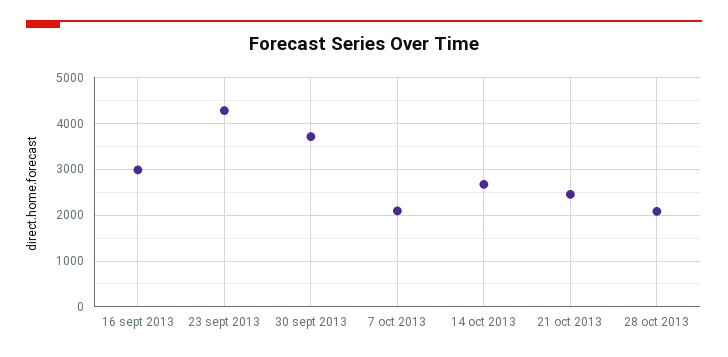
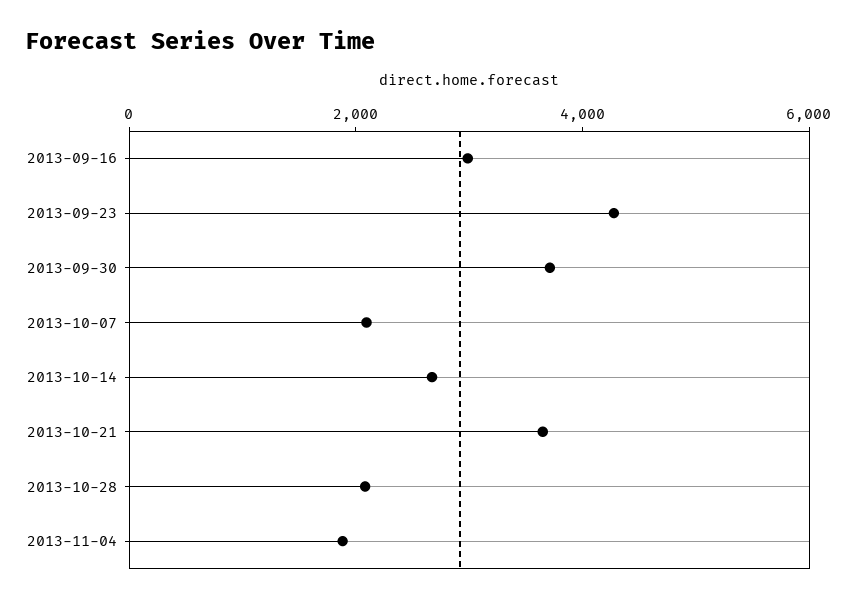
21 oct 2013: 2400 -> 3500
2013-11-04: none -> 2000

